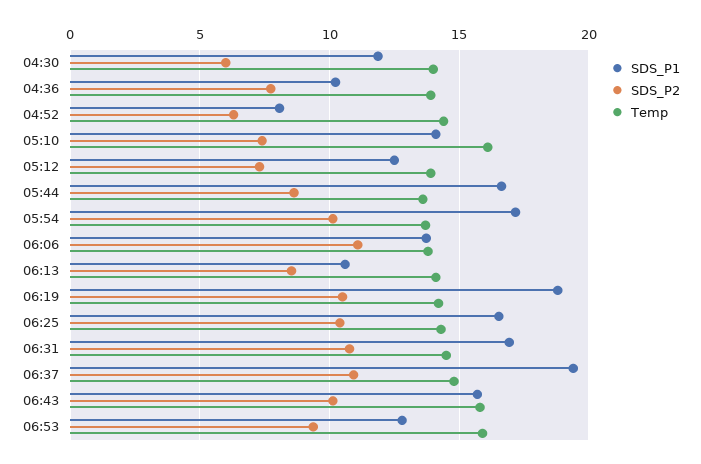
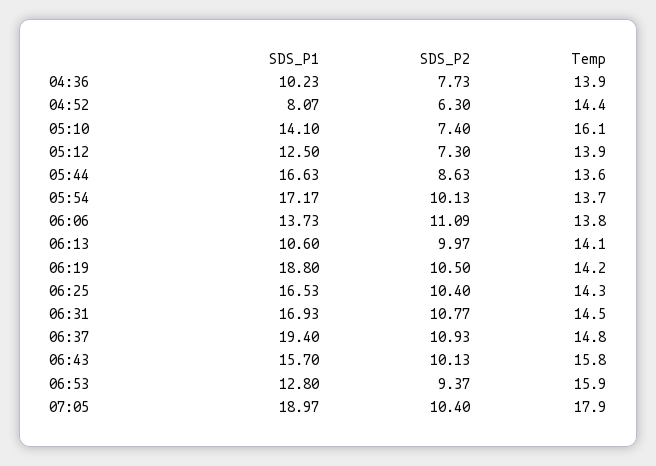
SDS_P1, 04:30: 12 -> none
SDS_P2, 04:30: 6 -> none
Temp, 04:30: 14 -> none
SDS_P2, 06:13: 8.5 -> 9.97
SDS_P1, 07:05: none -> 18.97
SDS_P2, 07:05: none -> 10.4
Temp, 07:05: none -> 17.9

